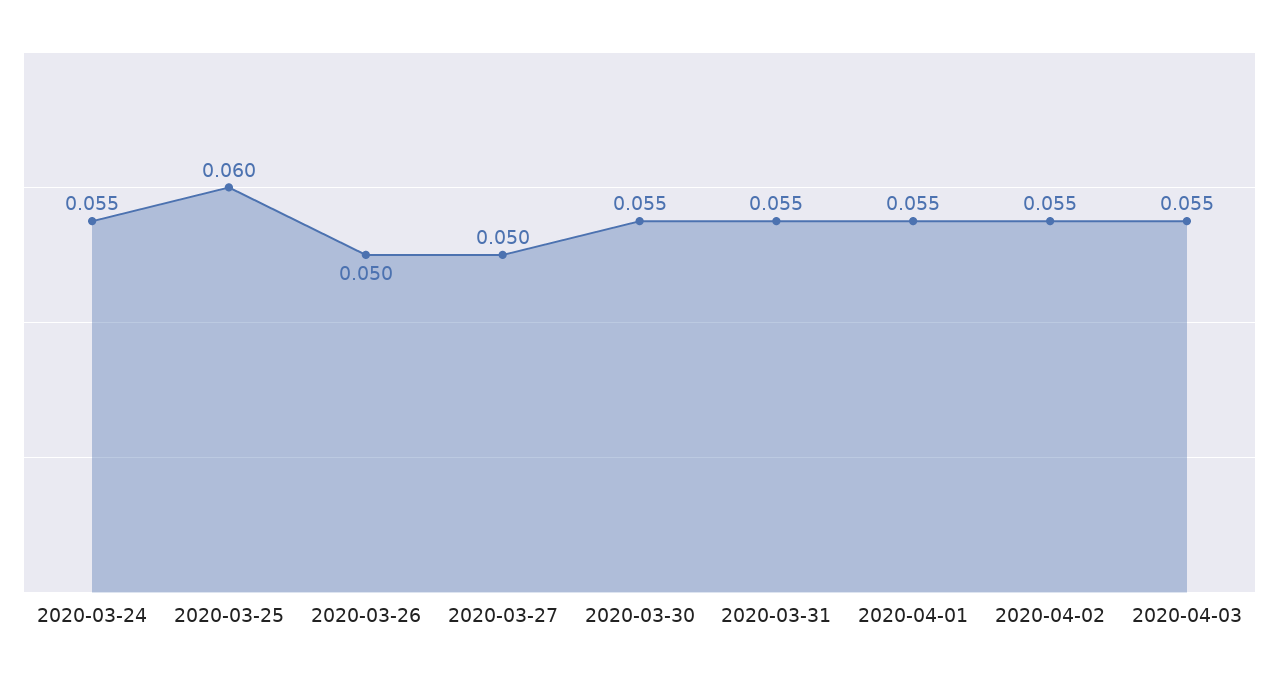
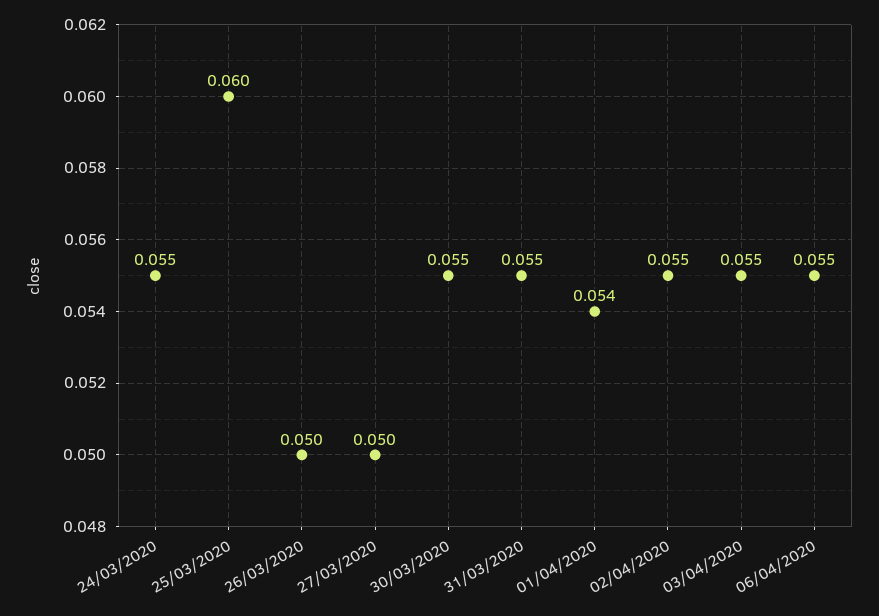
2020-04-01: 0.055 -> 0.054
06/04/2020: none -> 0.055

